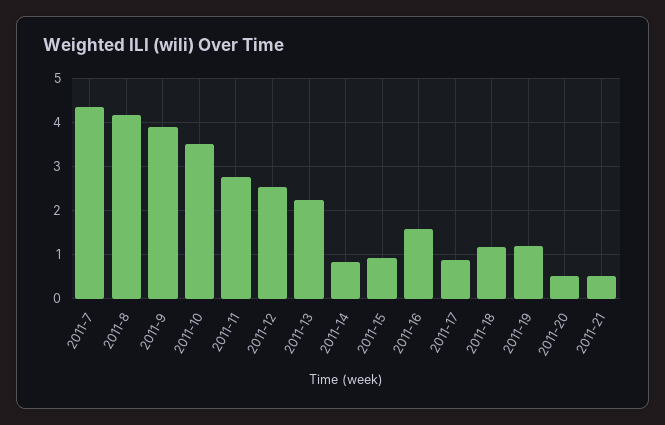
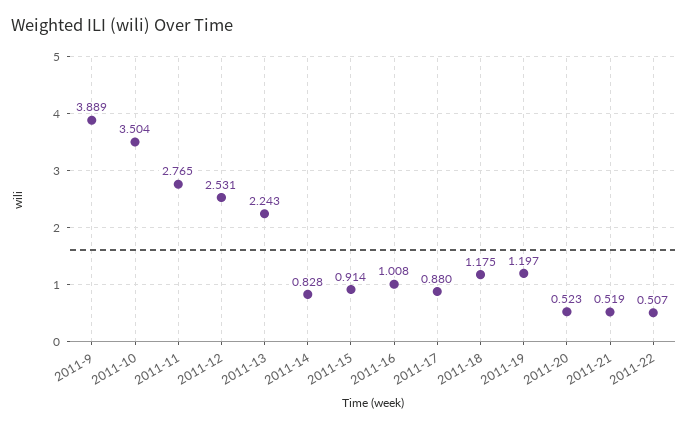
2011-7: 4.4 -> none
2011-8: 4.2 -> none
2011-16: 1.6 -> 1.008
2011-22: none -> 0.507

